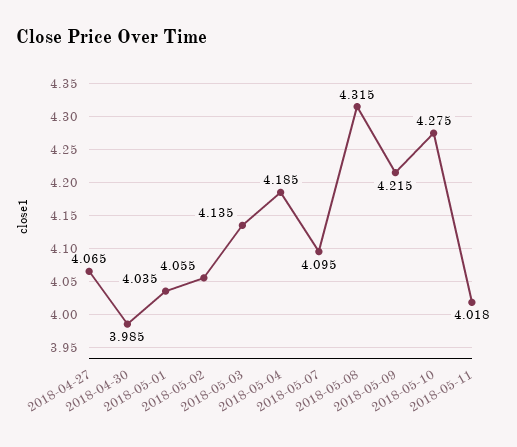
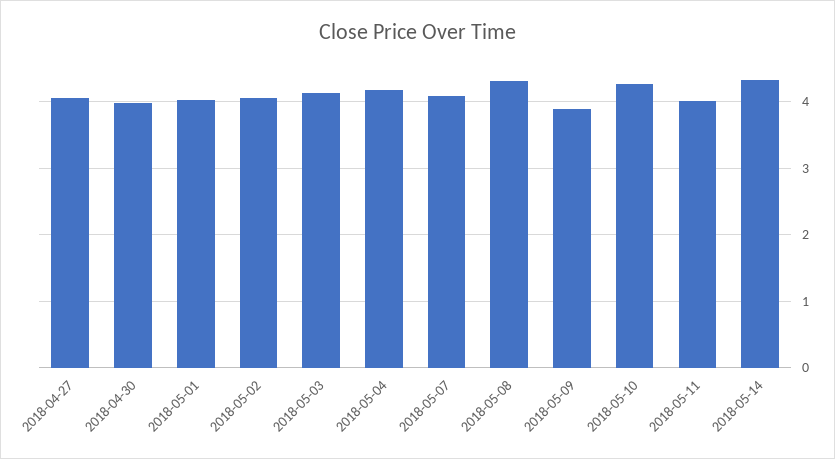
2018-05-09: 4.215 -> 3.9
2018-05-14: none -> 4.3

